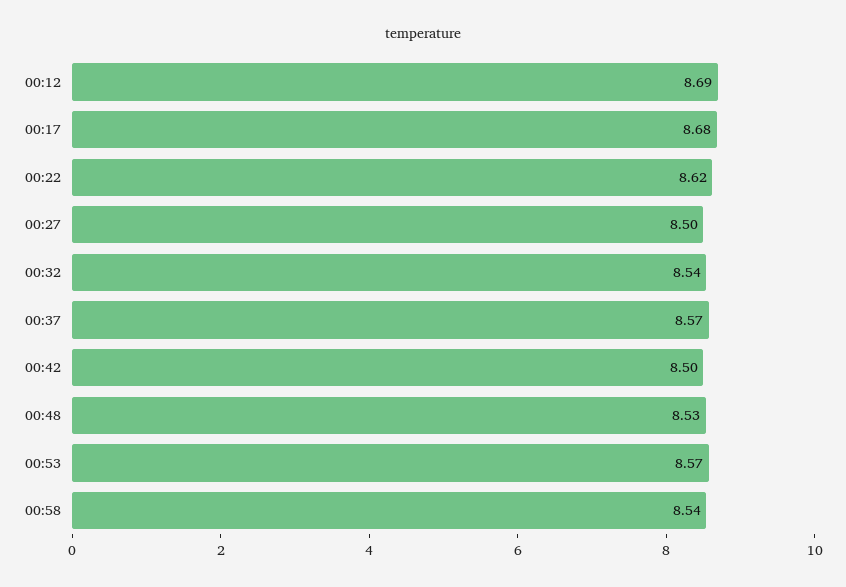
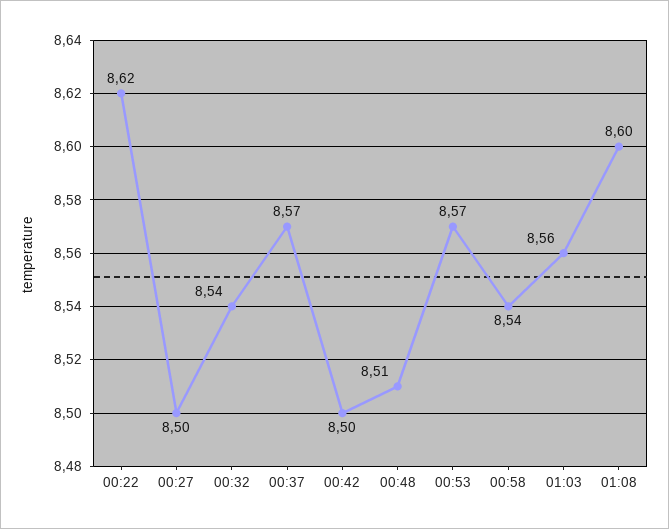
00:12: 8.69 -> none
00:17: 8.68 -> none
00:48: 8.53 -> 8.51
01:03: none -> 8.56
01:08: none -> 8.6

